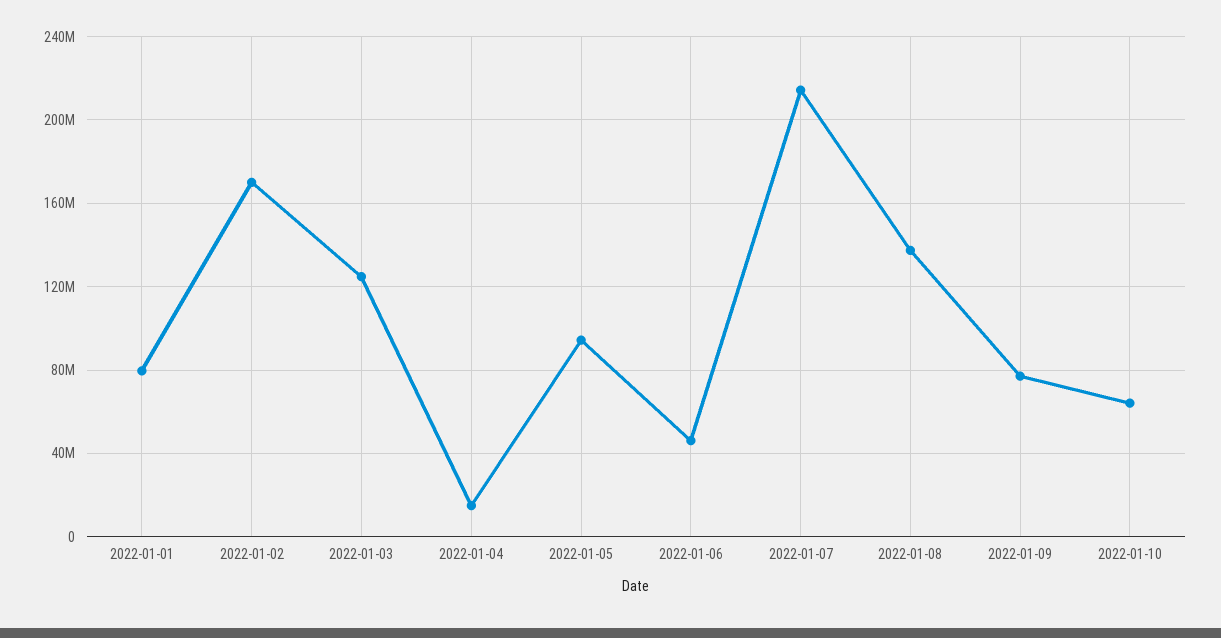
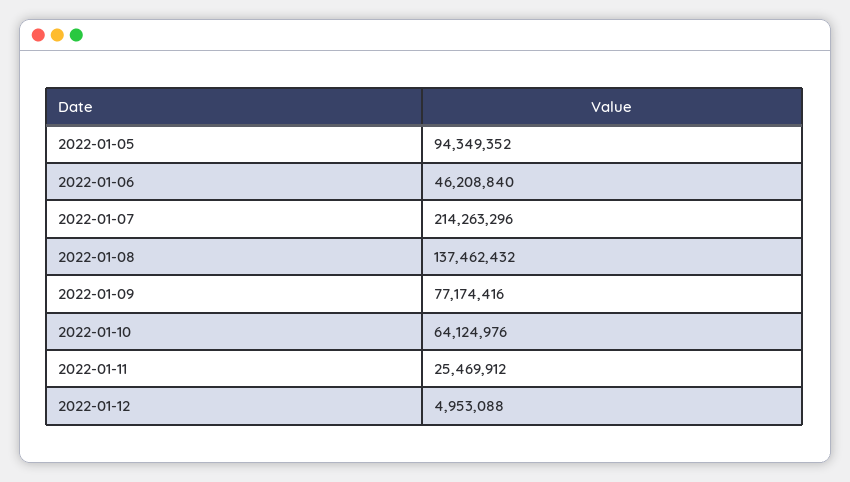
2022-01-01: 80000000 -> none
2022-01-02: 170000000 -> none
2022-01-03: 125000000 -> none
2022-01-04: 15000000 -> none
2022-01-11: none -> 25469912
2022-01-12: none -> 4953088

